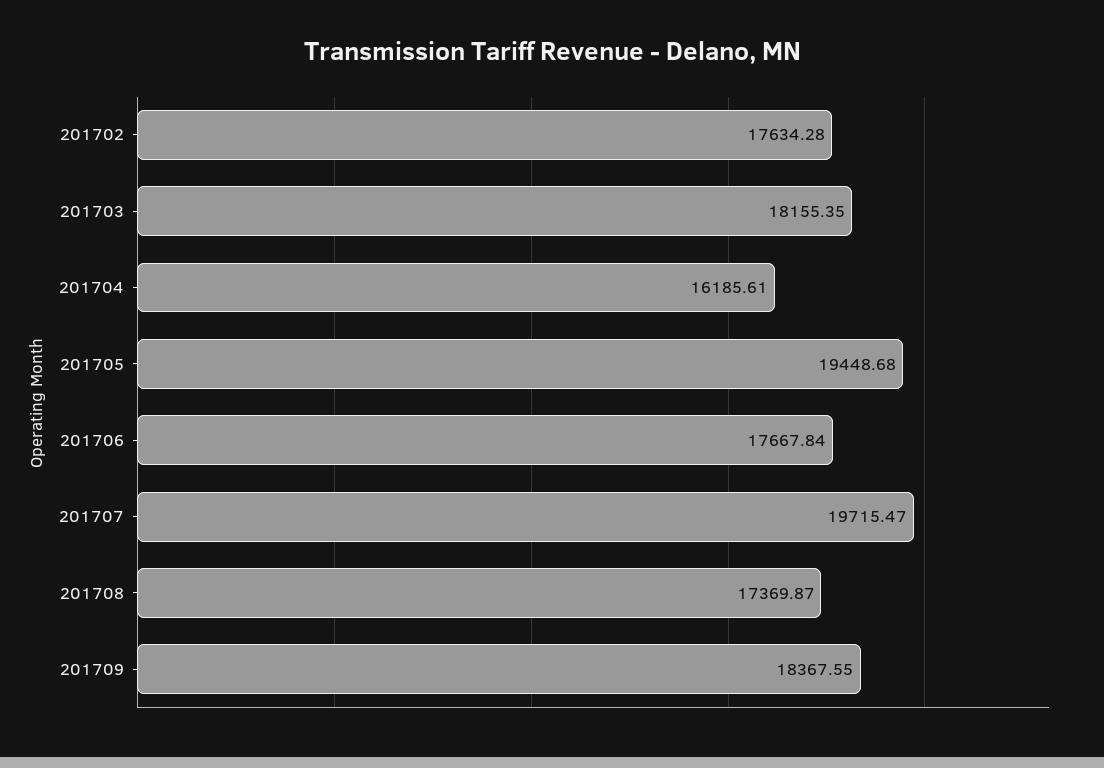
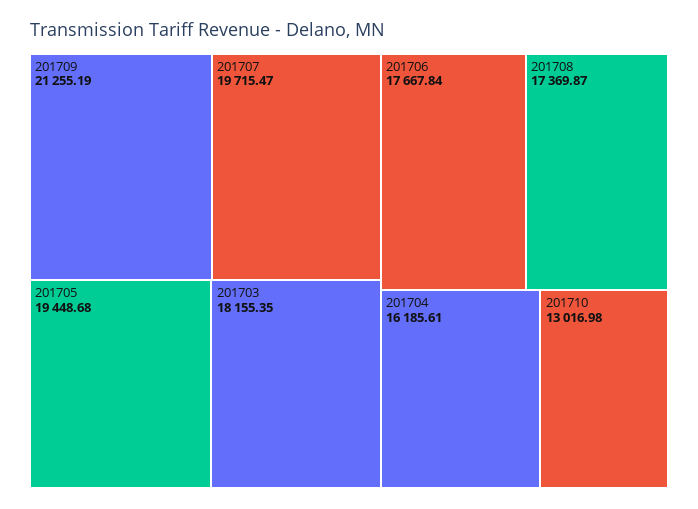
201702: 17634.28 -> none
201709: 18367.55 -> 21255.19
201710: none -> 13016.98

